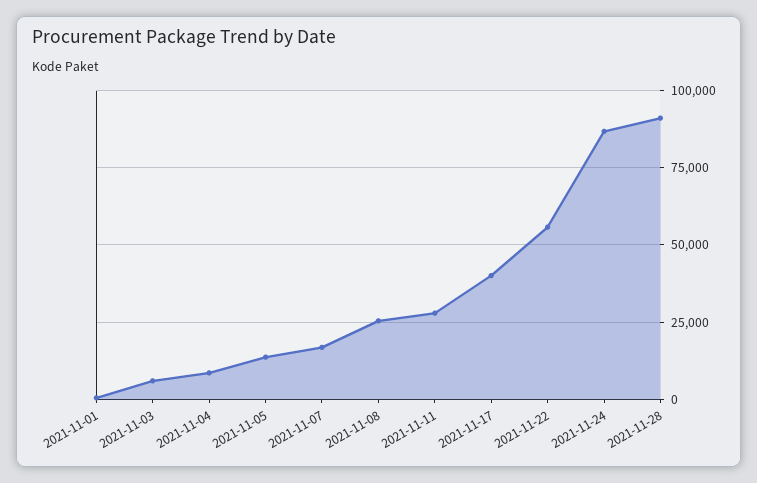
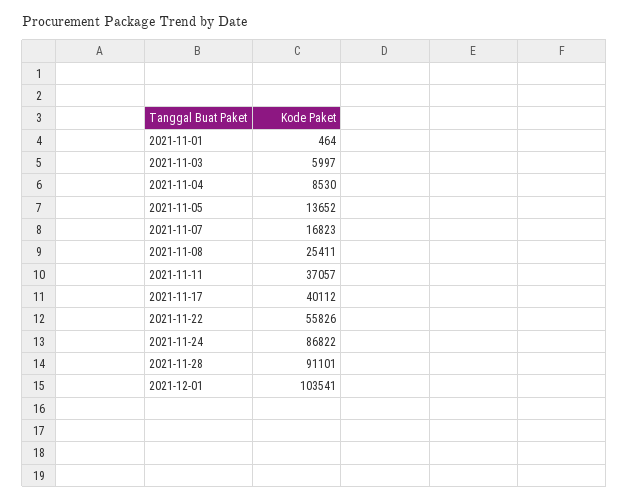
2021-11-11: 27500 -> 37057
2021-12-01: none -> 103541

